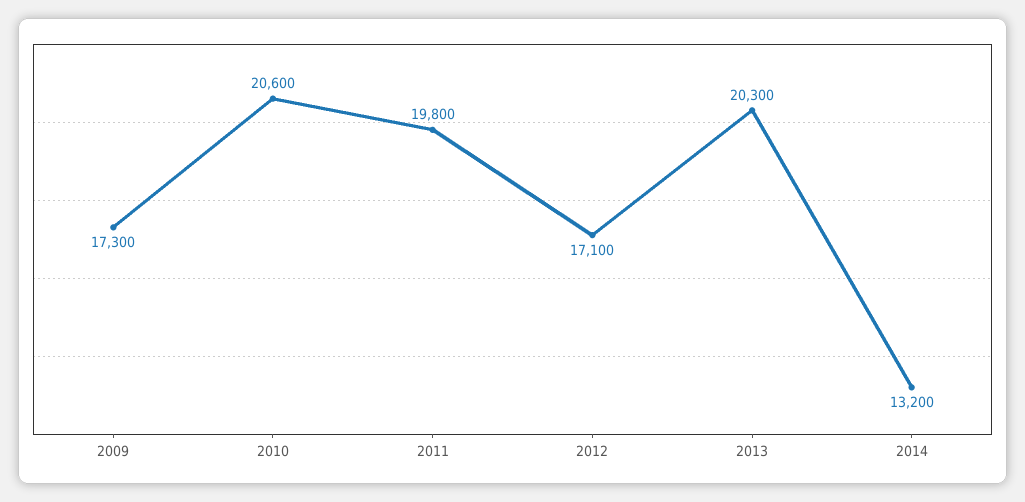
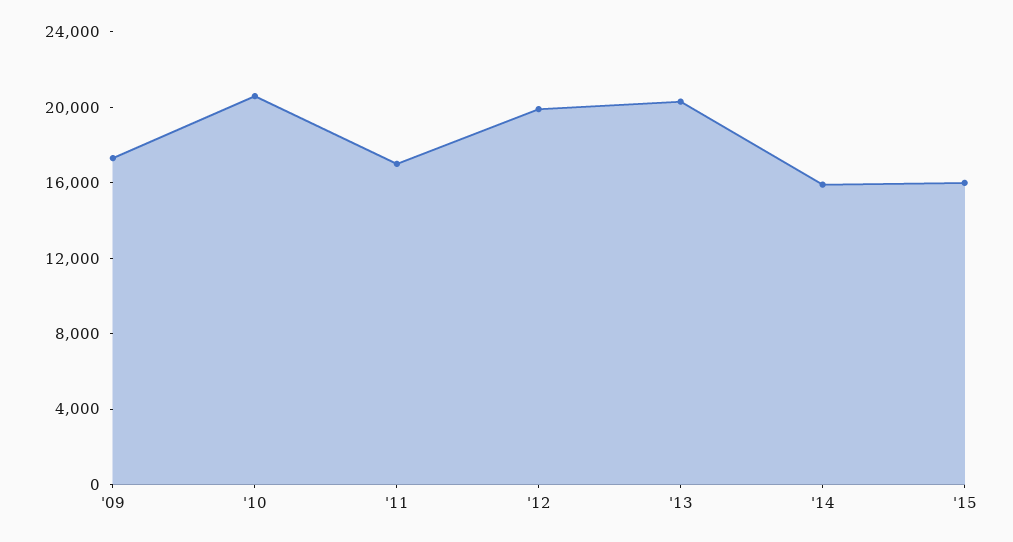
2011: 19800 -> 17000
2012: 17100 -> 20000
2014: 13200 -> 16000
'15: none -> 16000

